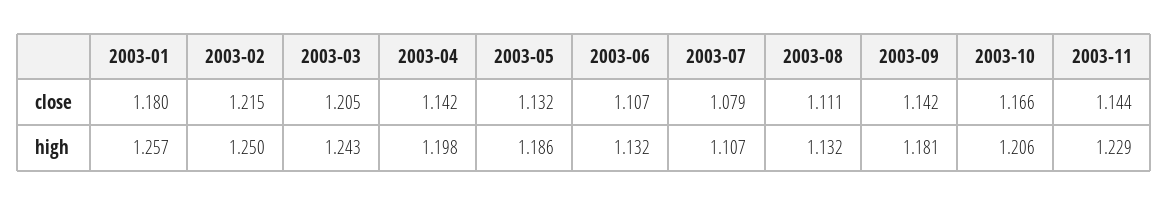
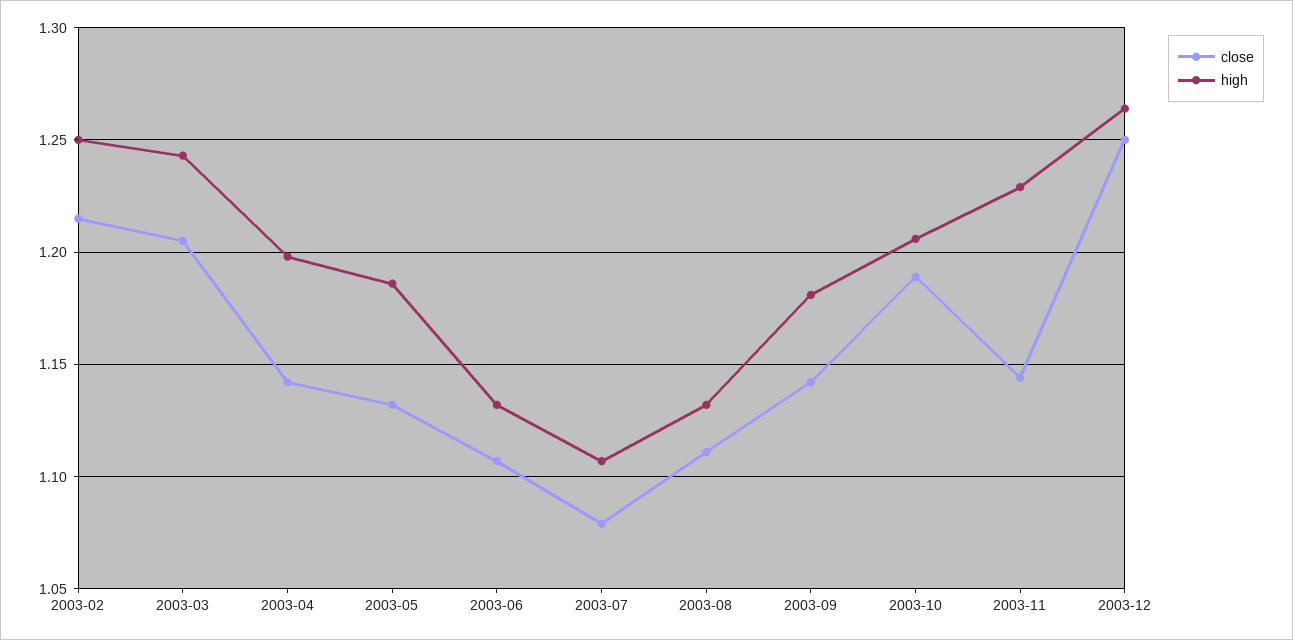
close, 2003-01: 1.18 -> none
close, 2003-10: 1.166 -> 1.19
high, 2003-01: 1.257 -> none
close, 2003-12: none -> 1.25
high, 2003-12: none -> 1.265

